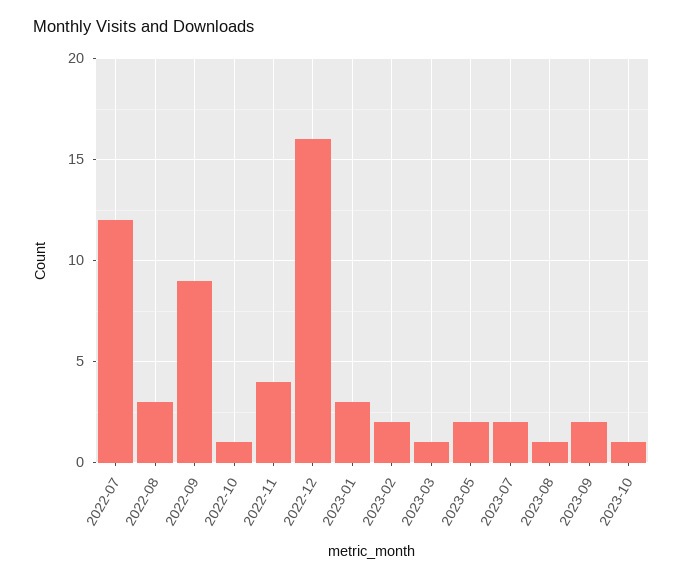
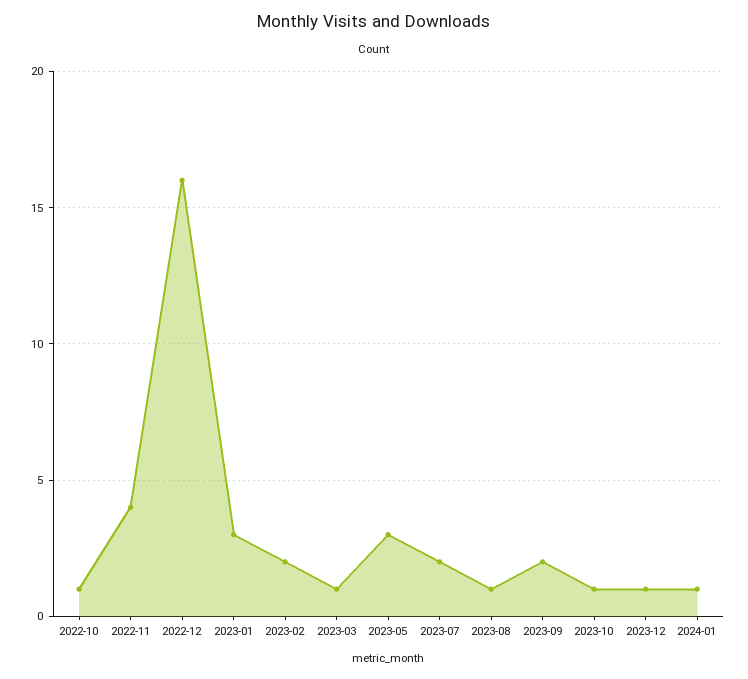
2022-07: 12 -> none
2022-08: 3 -> none
2022-09: 9 -> none
2023-05: 2 -> 3
2023-12: none -> 1
2024-01: none -> 1

